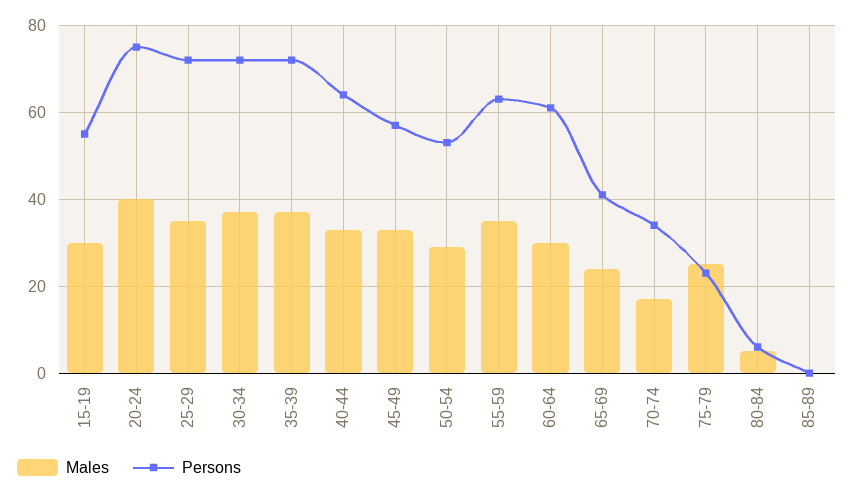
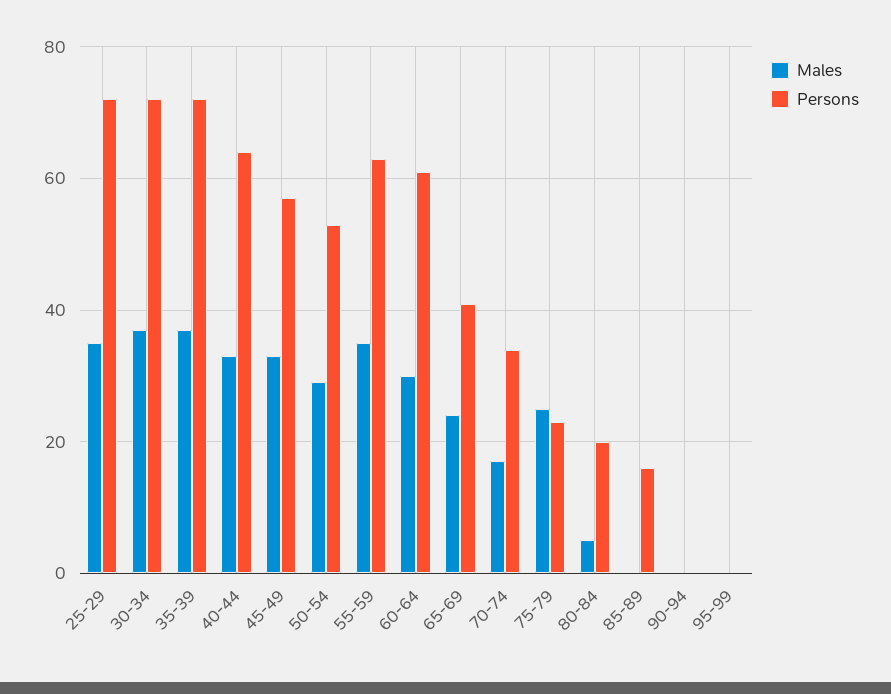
Males, 15-19: 30 -> none
Persons, 15-19: 55 -> none
Males, 20-24: 40 -> none
Persons, 20-24: 75 -> none
Persons, 80-84: 5 -> 20
Persons, 85-89: 0 -> 15
Males, 90-94: none -> 0
Persons, 90-94: none -> 0
Males, 95-99: none -> 0
Persons, 95-99: none -> 0

